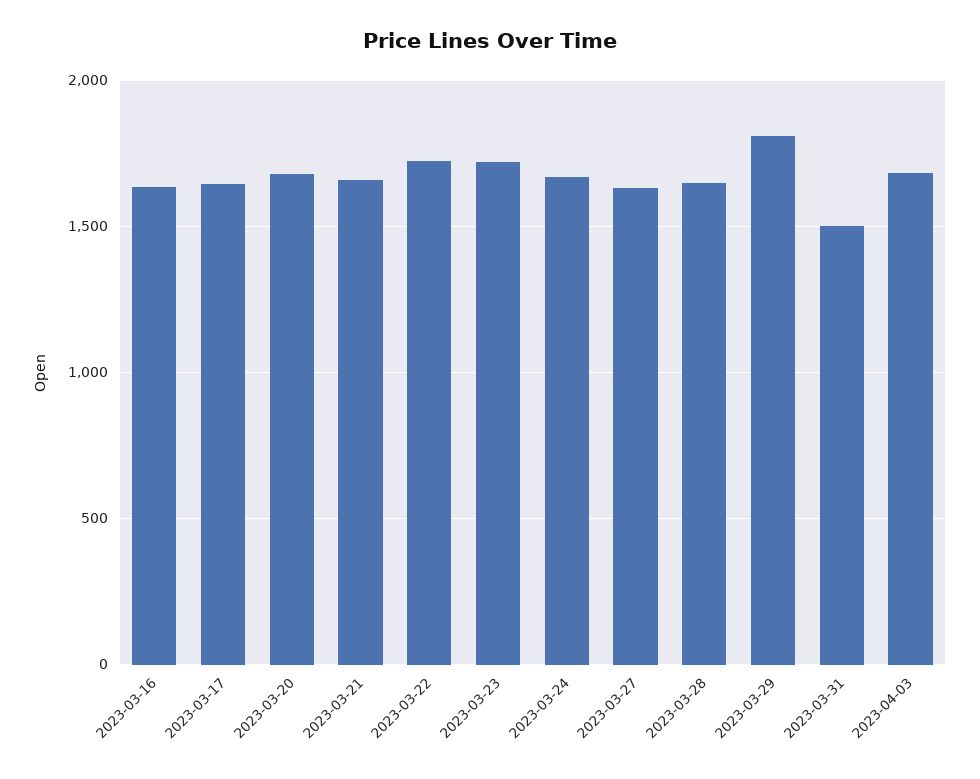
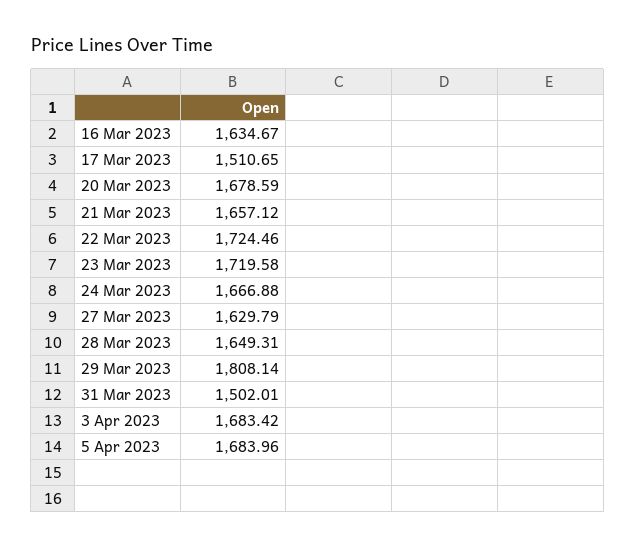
2023-03-17: 1650 -> 1510.65
5 Apr 2023: none -> 1683.96

